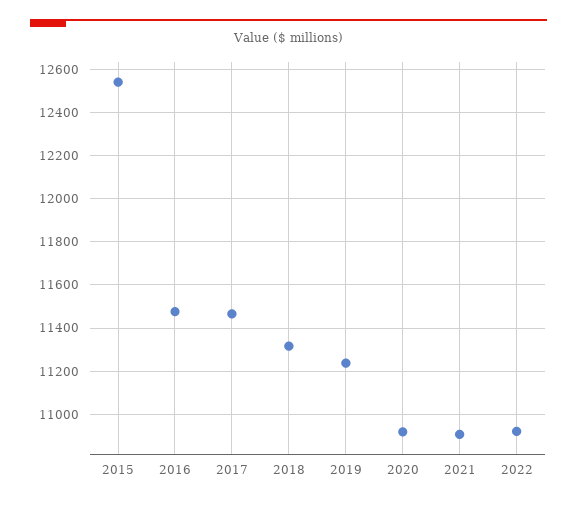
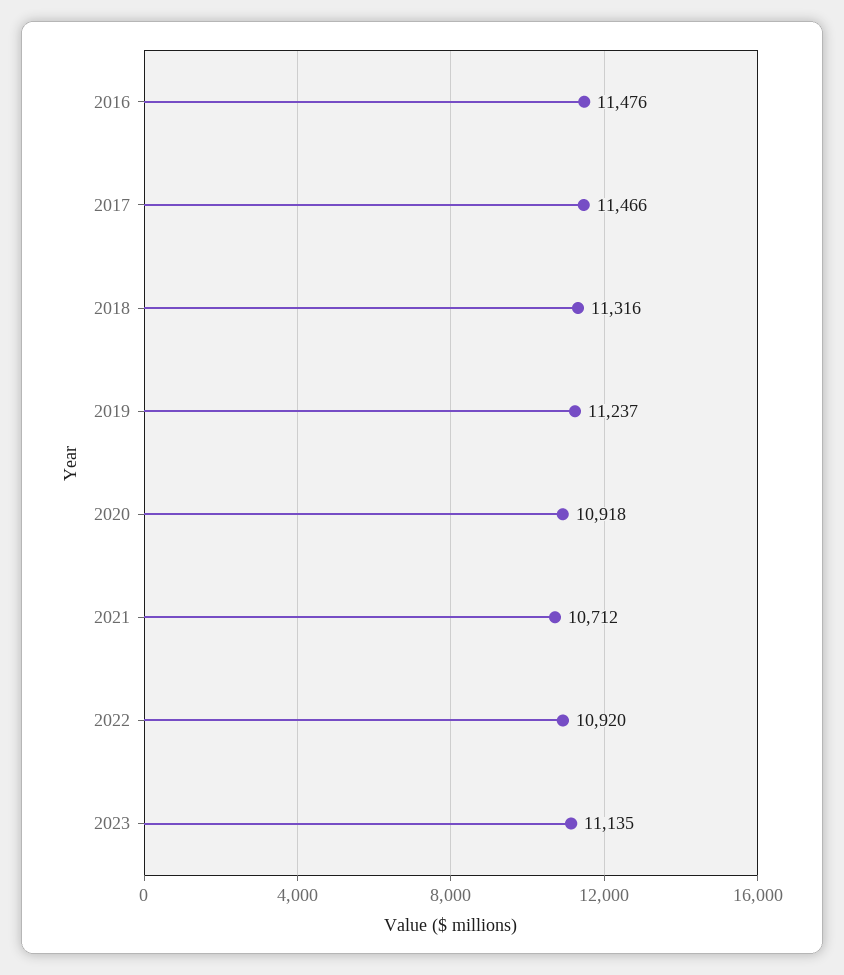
2015: 12550 -> none
2021: 10900 -> 10712
2023: none -> 11135

